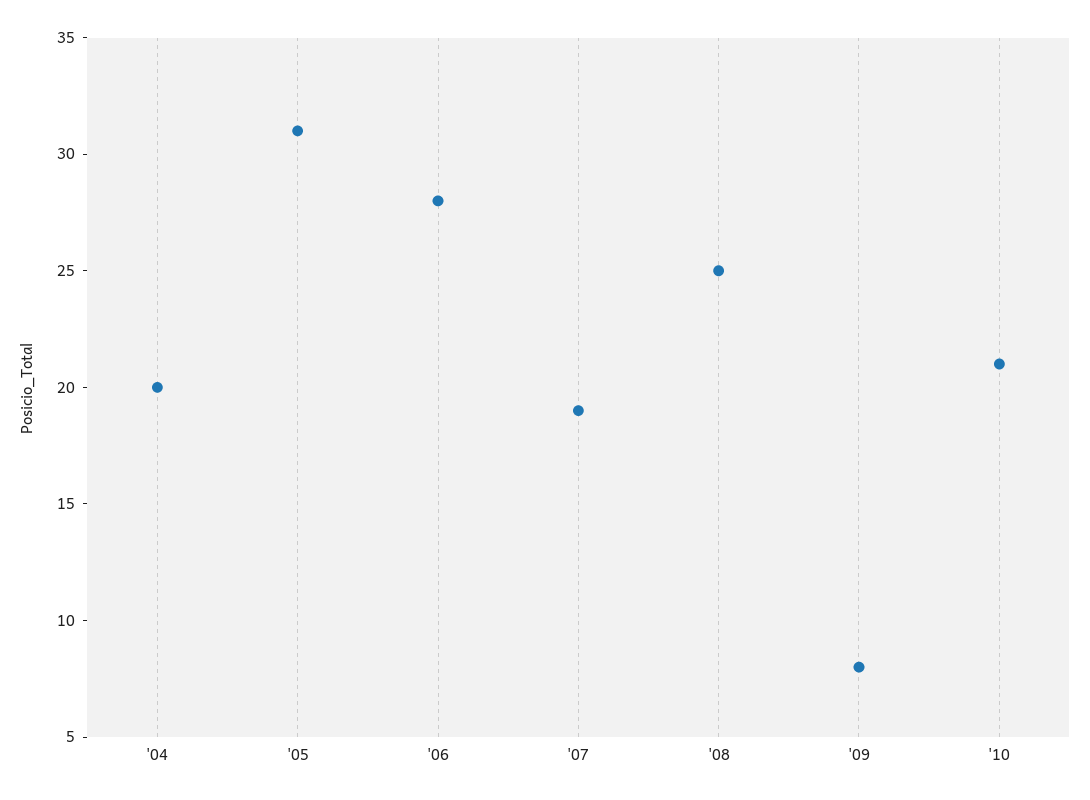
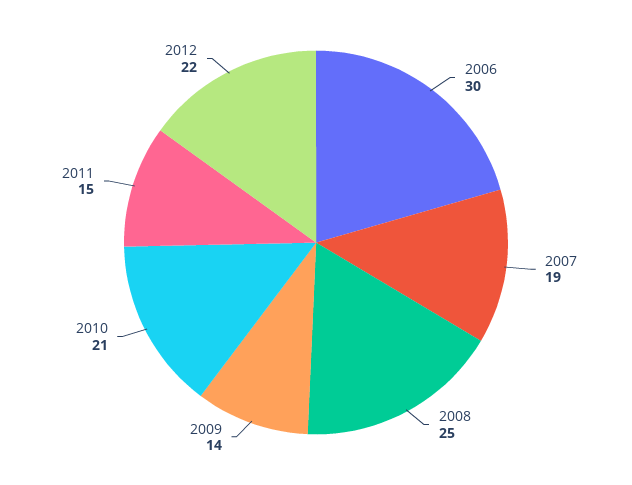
'04: 20 -> none
'05: 31 -> none
'06: 28 -> 30
'09: 8 -> 14
2011: none -> 15
2012: none -> 22

